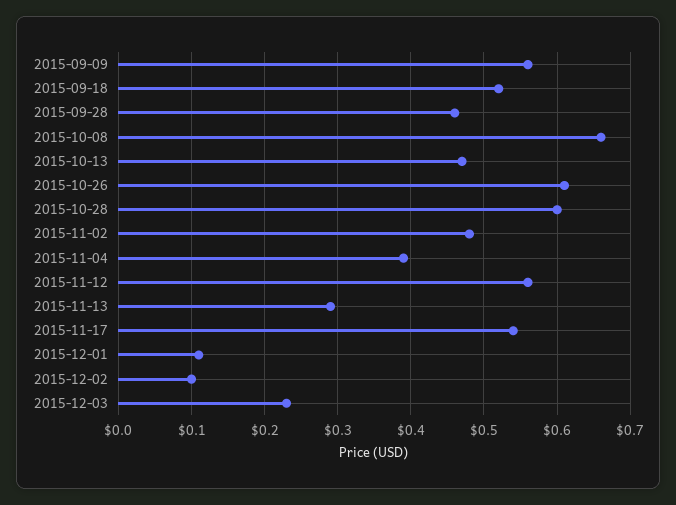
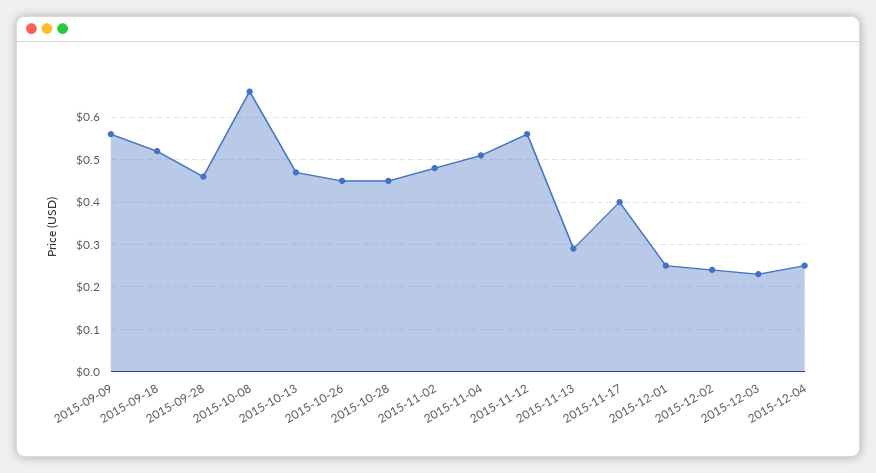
2015-10-26: 0.61 -> 0.45
2015-10-28: 0.6 -> 0.45
2015-11-04: 0.39 -> 0.5
2015-11-17: 0.54 -> 0.4
2015-12-01: 0.11 -> 0.25
2015-12-02: 0.1 -> 0.25
2015-12-04: none -> 0.25

